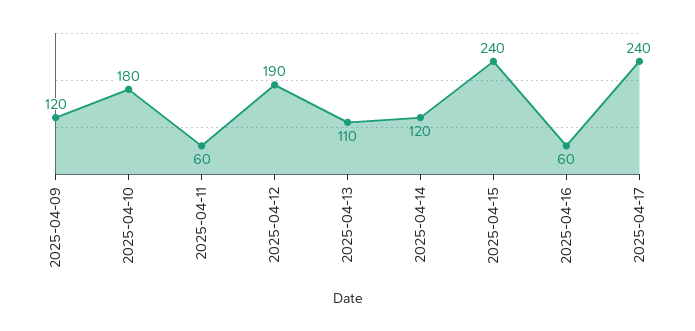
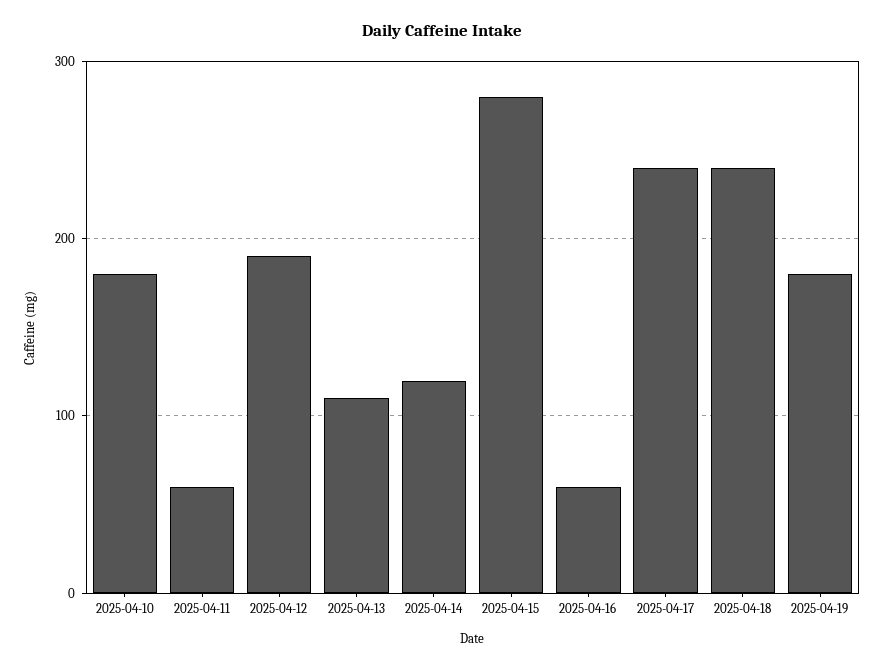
2025-04-09: 120 -> none
2025-04-15: 240 -> 280
2025-04-18: none -> 240
2025-04-19: none -> 180

